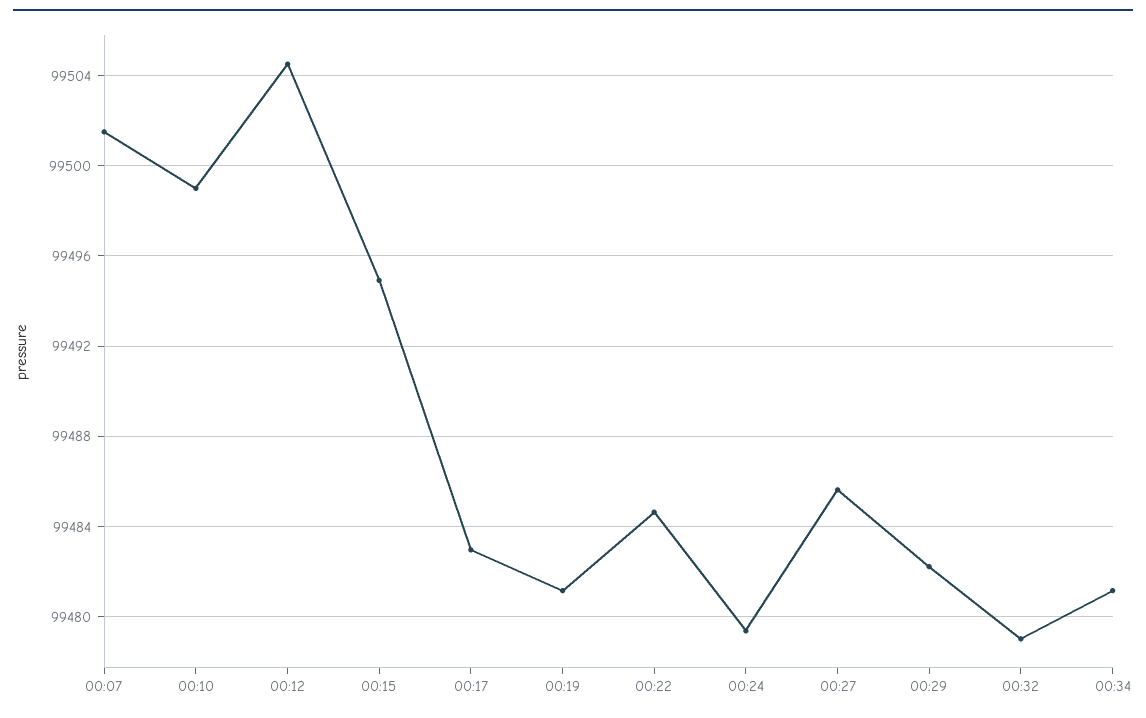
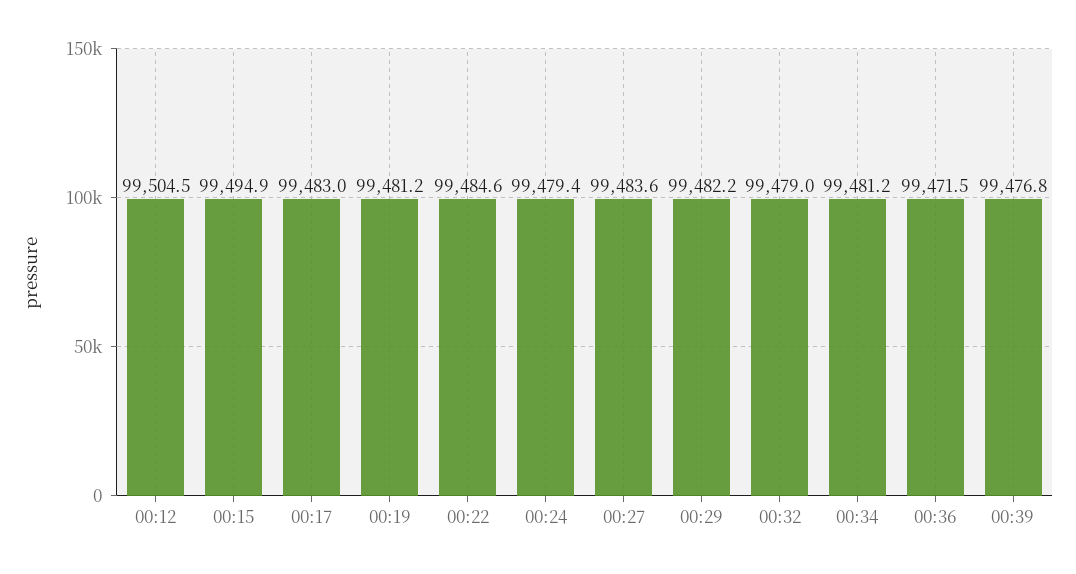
00:07: 99501.5 -> none
00:10: 99499 -> none
00:27: 99485.5 -> 99483.6
00:36: none -> 99471.5
00:39: none -> 99476.8

